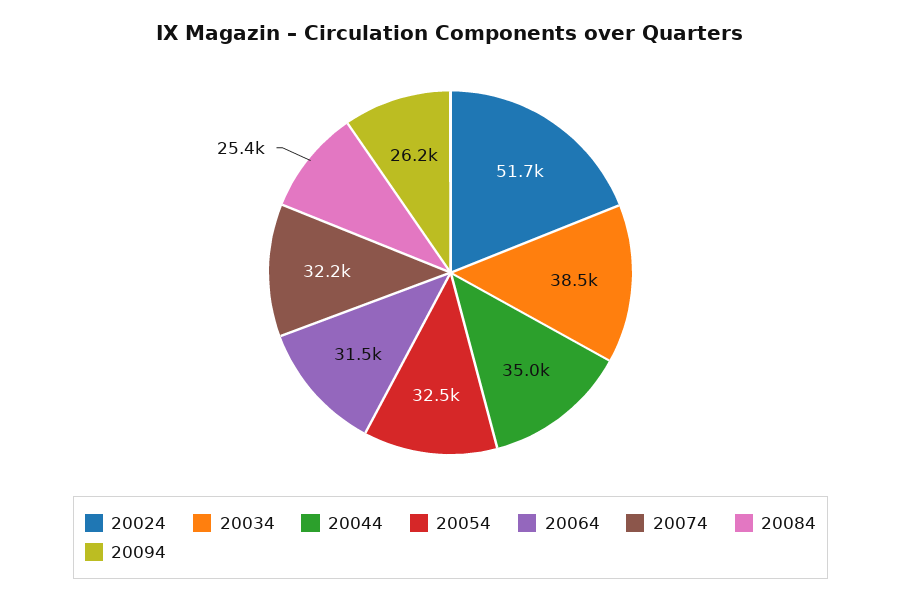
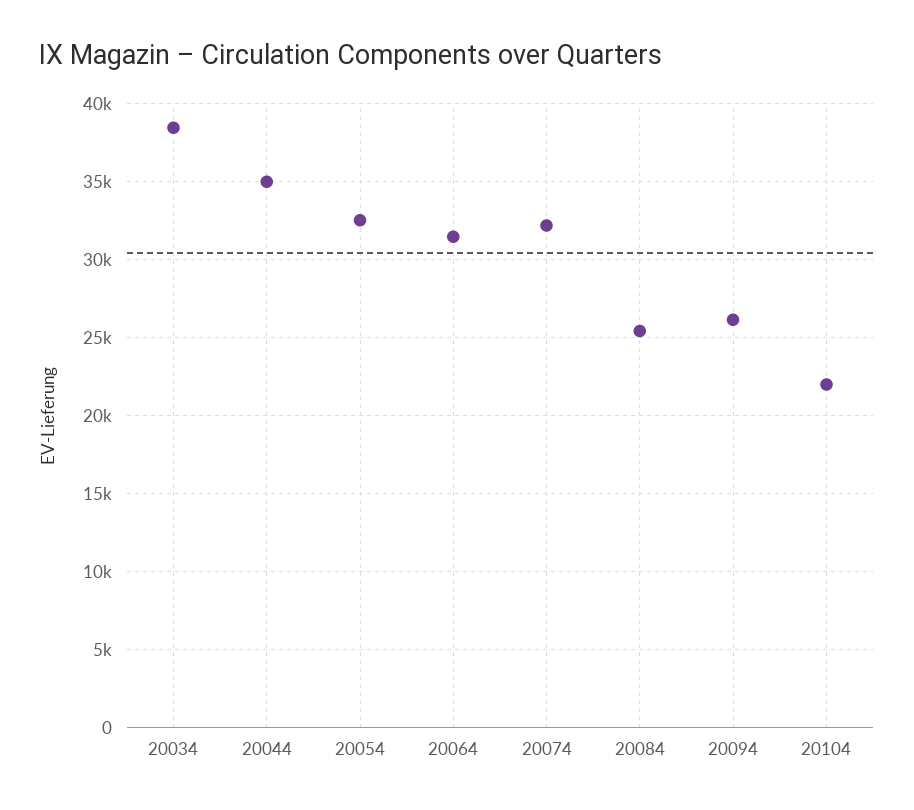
20024: 51700 -> none
20104: none -> 22000

